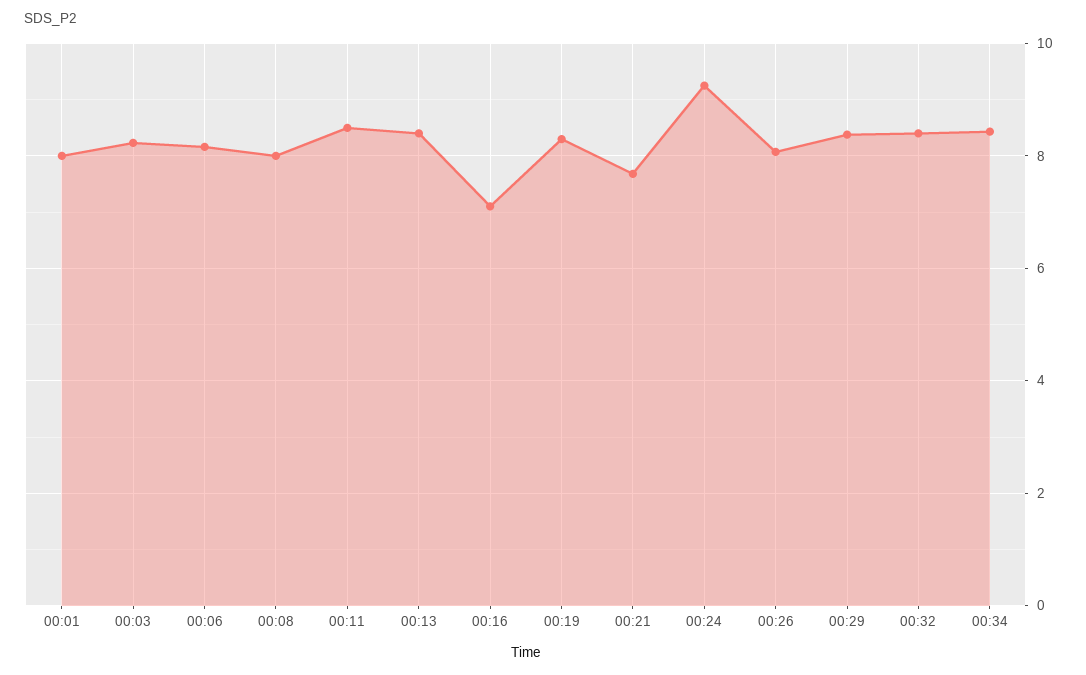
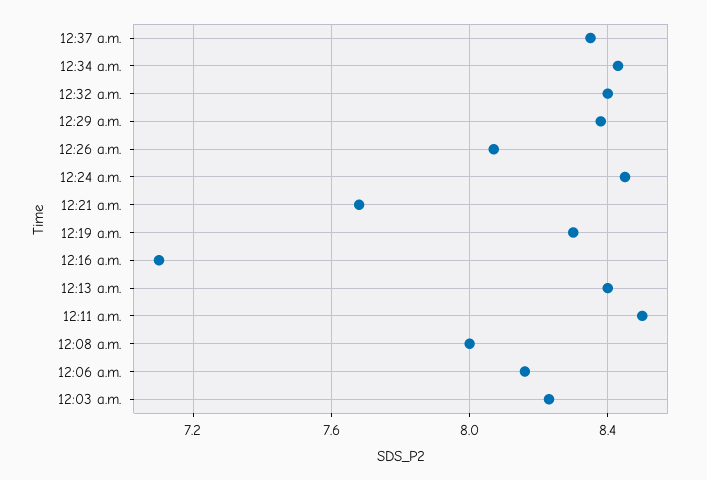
00:01: 8 -> none
00:24: 9.2 -> 8.45
12:37 a.m.: none -> 8.35

